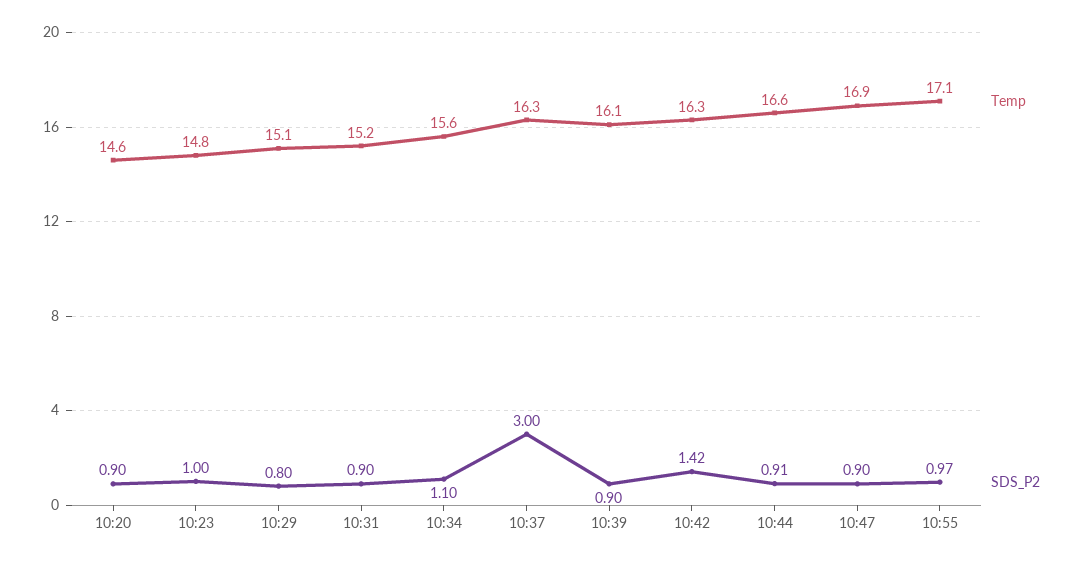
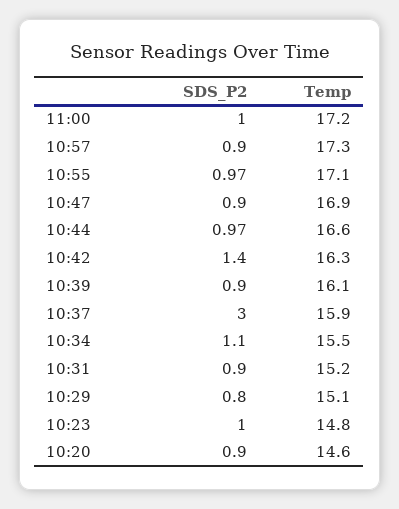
Temp, 10:34: 15.6 -> 15.5
Temp, 10:37: 16.3 -> 15.9
SDS_P2, 10:42: 1.42 -> 1.4
SDS_P2, 10:44: 0.91 -> 0.97
SDS_P2, 11:00: none -> 1
Temp, 11:00: none -> 17.2
SDS_P2, 10:57: none -> 0.9
Temp, 10:57: none -> 17.3

